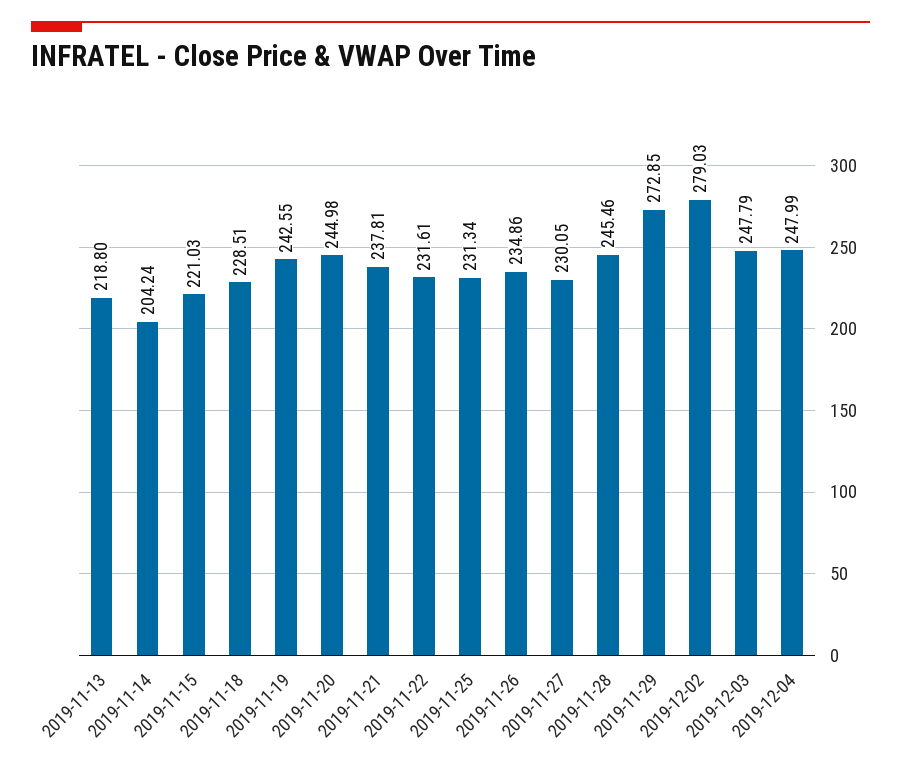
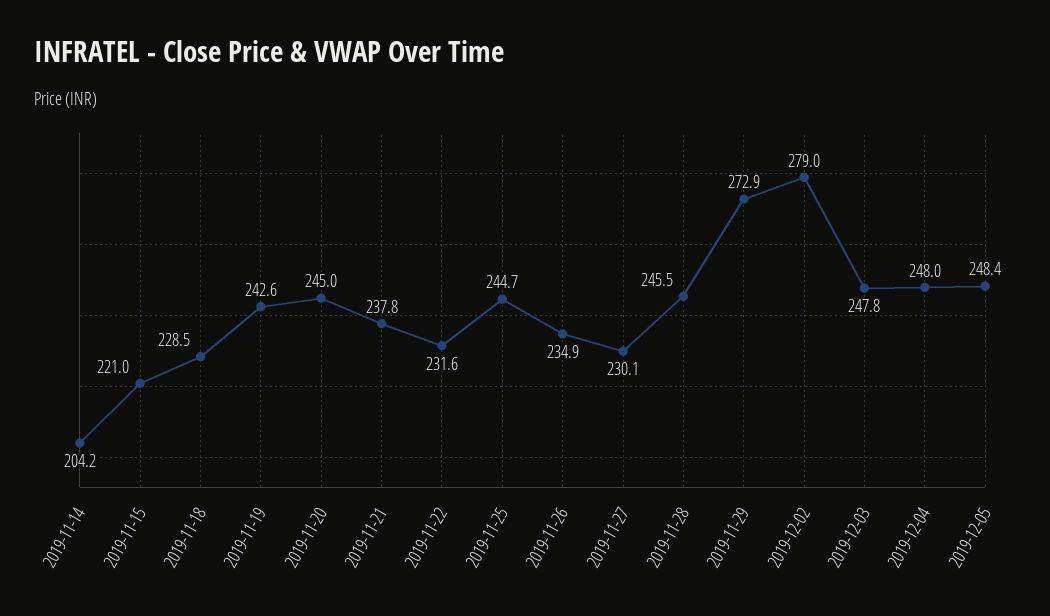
2019-11-13: 218.8 -> none
2019-11-25: 231.34 -> 244.7
2019-12-05: none -> 248.4

